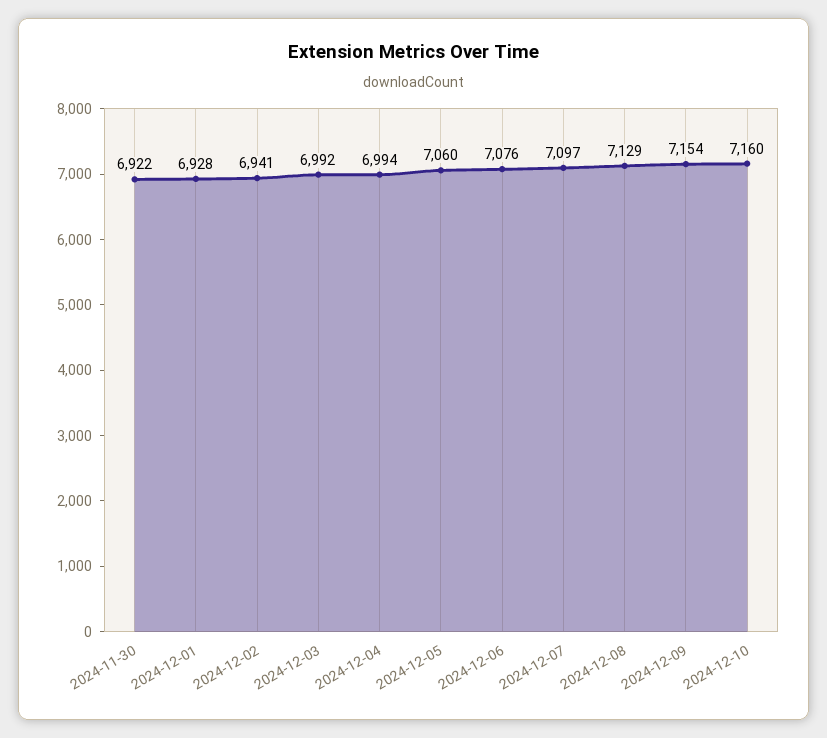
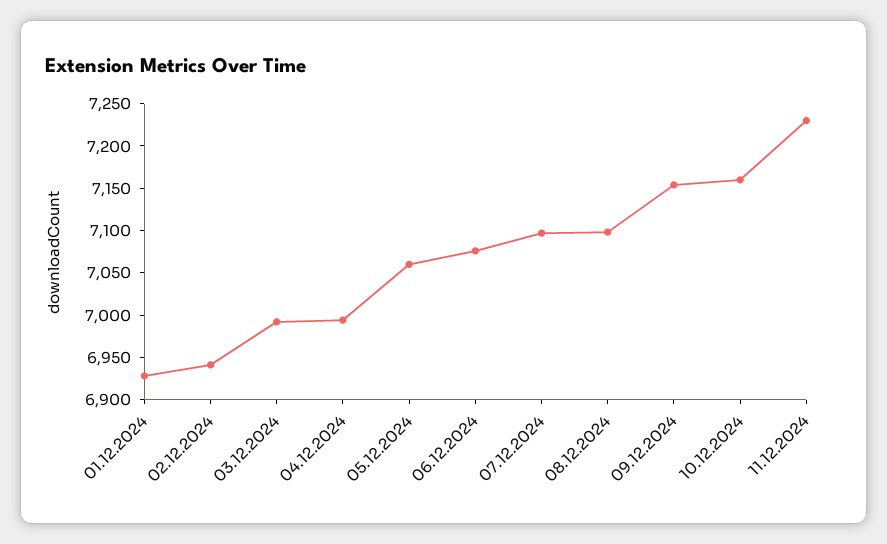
2024-11-30: 6922 -> none
2024-12-08: 7129 -> 7100
11.12.2024: none -> 7230

